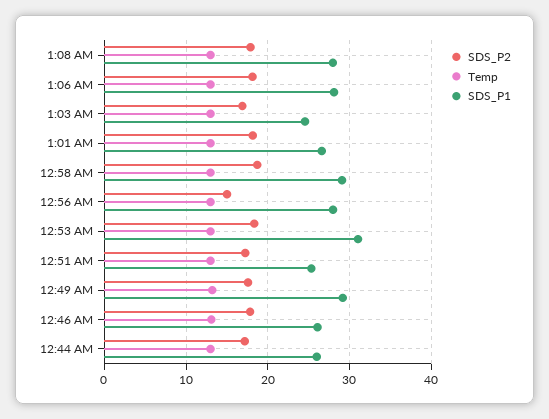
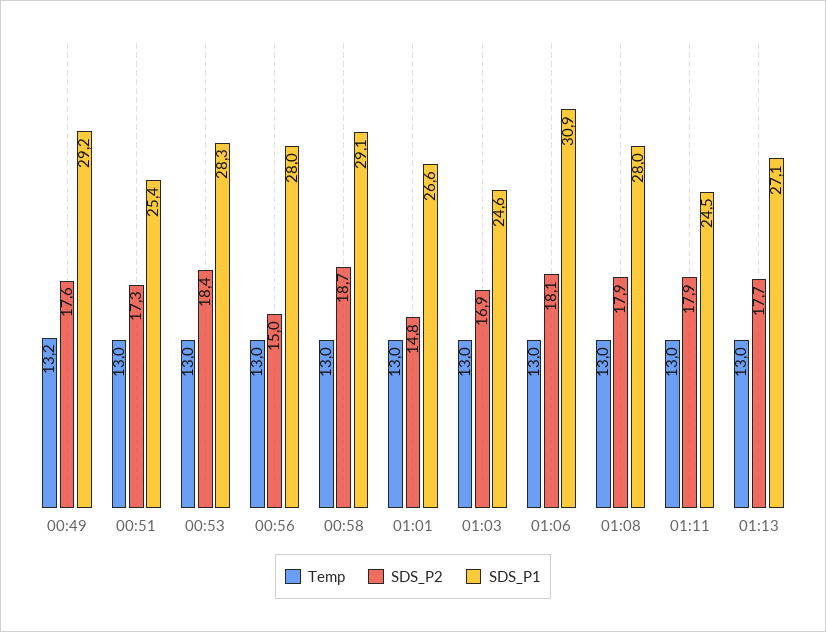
SDS_P1, 1:06 AM: 28 -> 30.9
SDS_P2, 1:01 AM: 18 -> 14.8
SDS_P1, 12:53 AM: 31 -> 28.3
SDS_P2, 12:46 AM: 18 -> none
Temp, 12:46 AM: 13 -> none
SDS_P1, 12:46 AM: 26 -> none
SDS_P2, 12:44 AM: 17 -> none
Temp, 12:44 AM: 13 -> none
SDS_P1, 12:44 AM: 26 -> none
Temp, 01:11: none -> 13
SDS_P2, 01:11: none -> 17.9
SDS_P1, 01:11: none -> 24.5
Temp, 01:13: none -> 13
SDS_P2, 01:13: none -> 17.7
SDS_P1, 01:13: none -> 27.1

